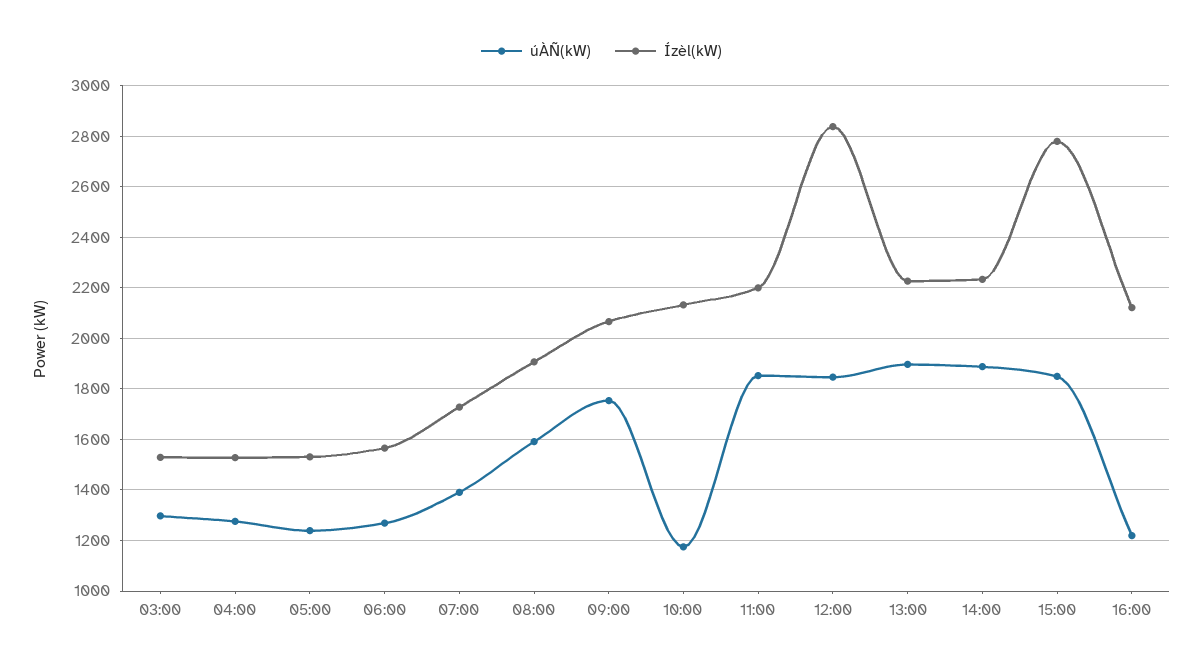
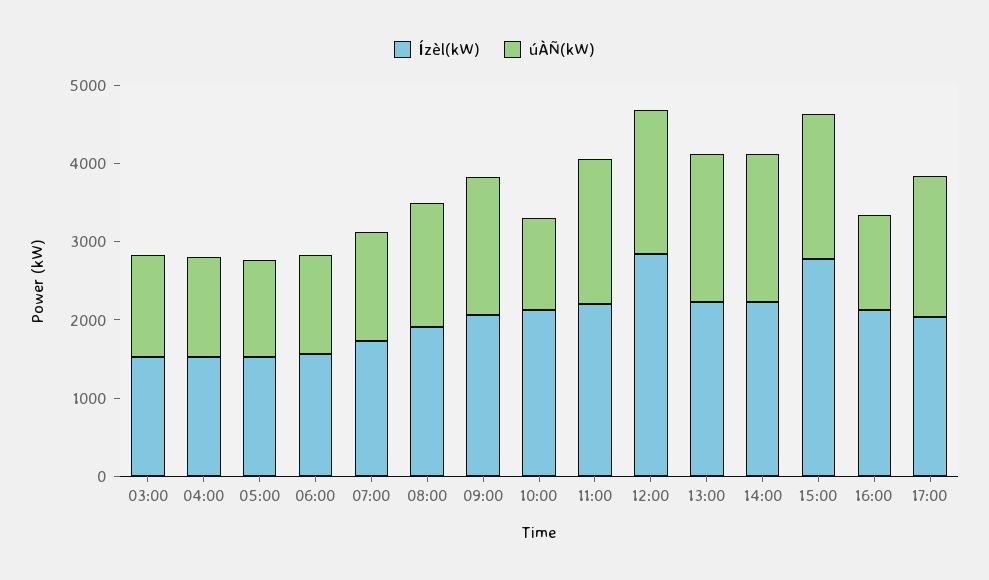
Ízèl(kW), 17:00: none -> 2000
úÀÑ(kW), 17:00: none -> 1800

